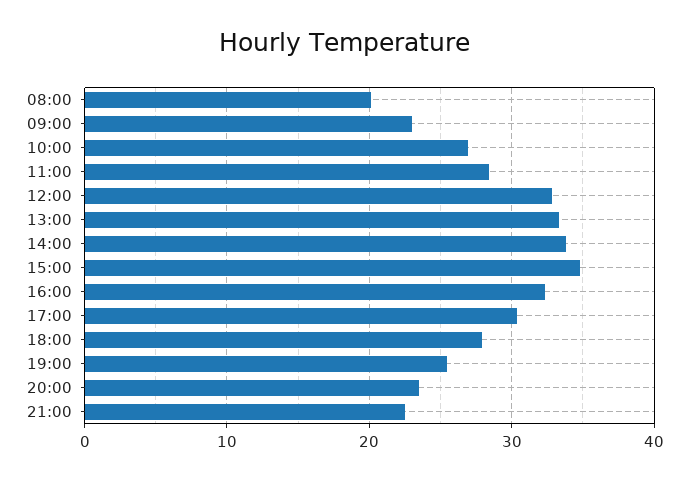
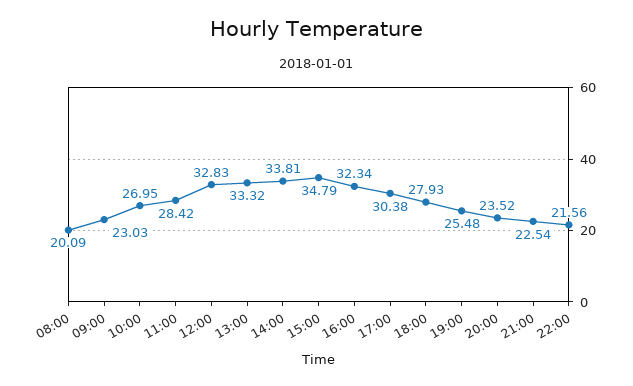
22:00: none -> 21.56

